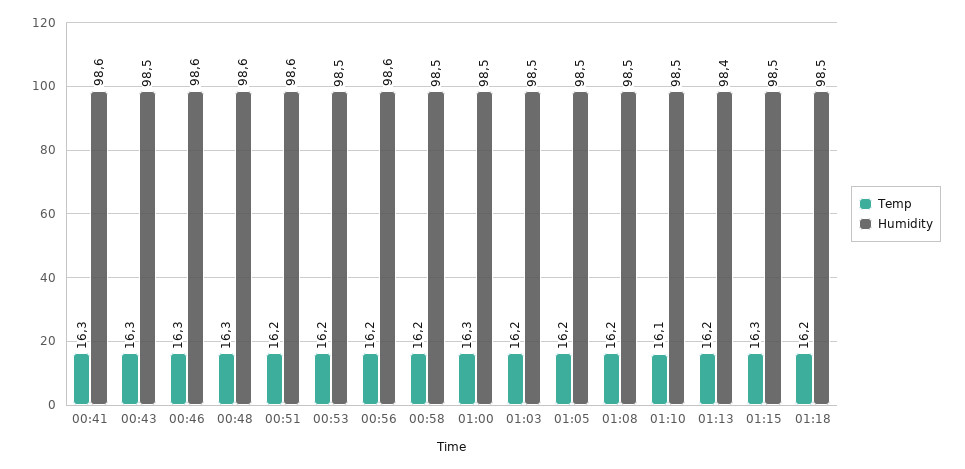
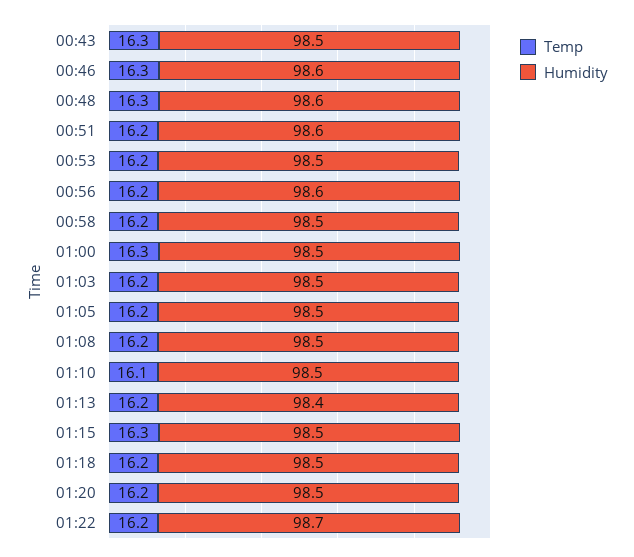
Temp, 00:41: 16.3 -> none
Humidity, 00:41: 98.6 -> none
Temp, 01:20: none -> 16.2
Humidity, 01:20: none -> 98.5
Temp, 01:22: none -> 16.2
Humidity, 01:22: none -> 98.7

